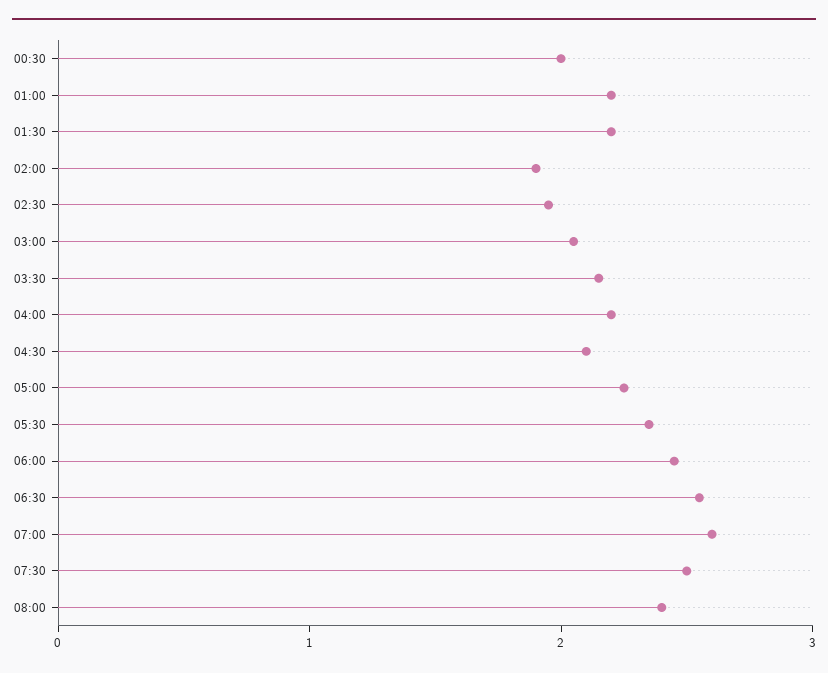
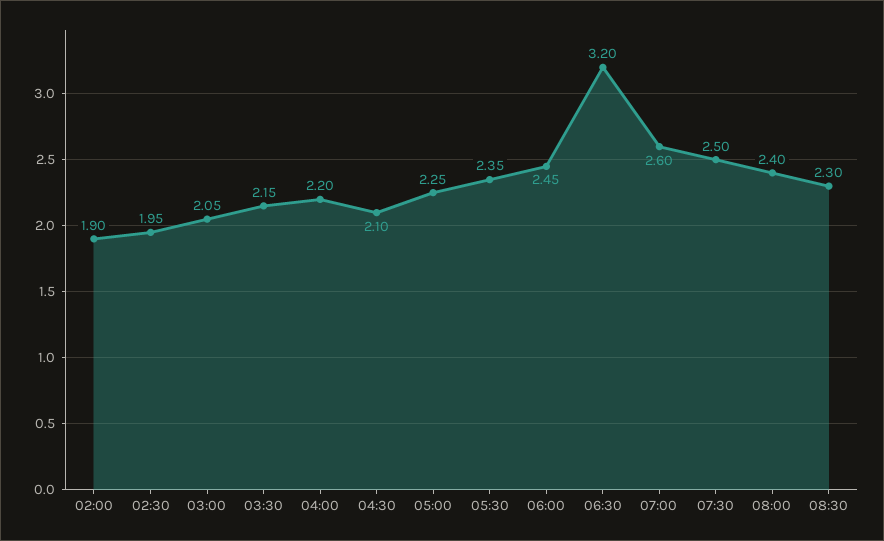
00:30: 2 -> none
01:00: 2.2 -> none
01:30: 2.2 -> none
06:30: 2.6 -> 3.2
08:30: none -> 2.3

